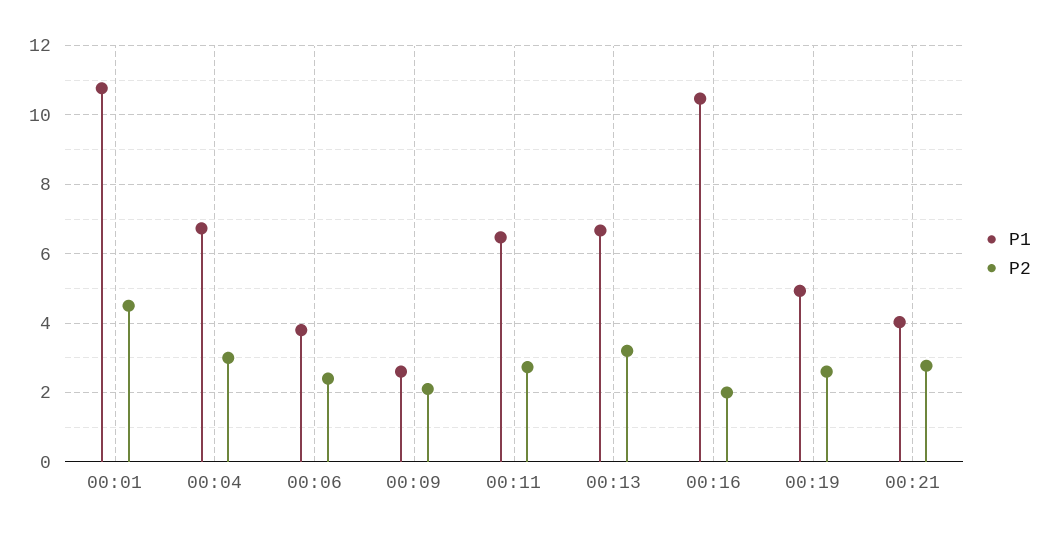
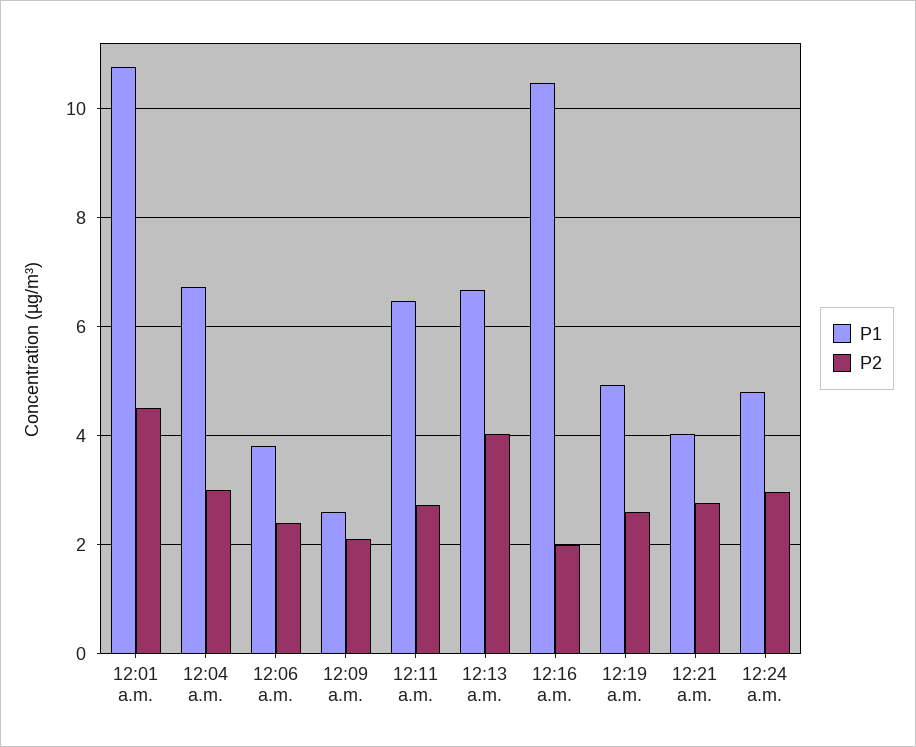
P2, 00:13: 3.2 -> 4
P1, 12:24 a.m.: none -> 4.8
P2, 12:24 a.m.: none -> 3

